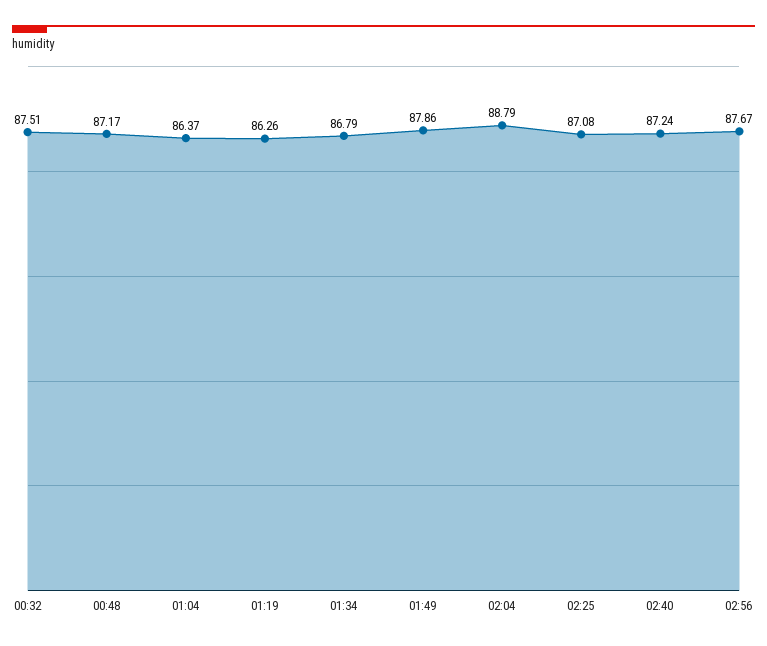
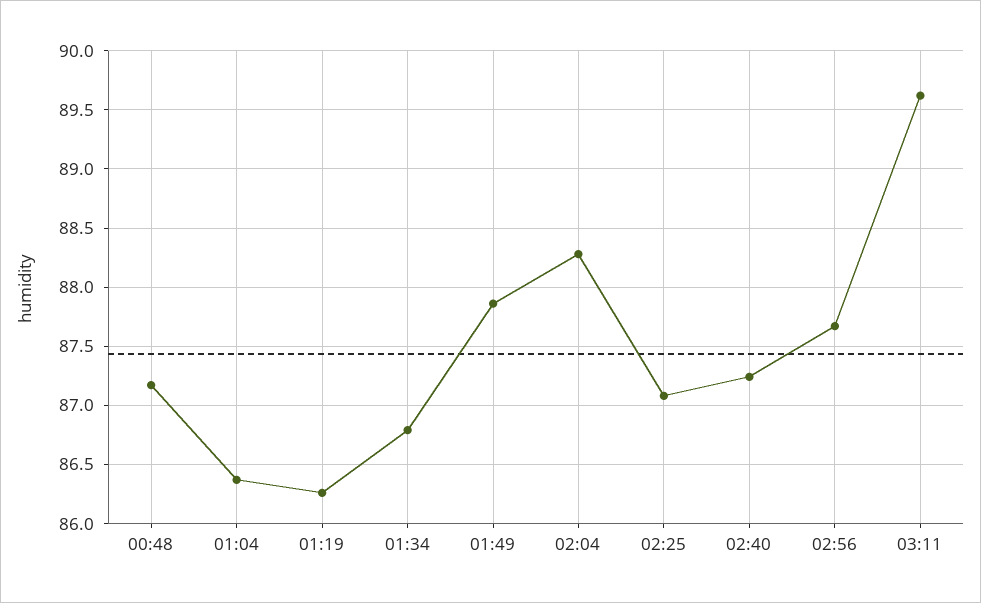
00:32: 87.51 -> none
02:04: 88.79 -> 88.3
03:11: none -> 89.6

